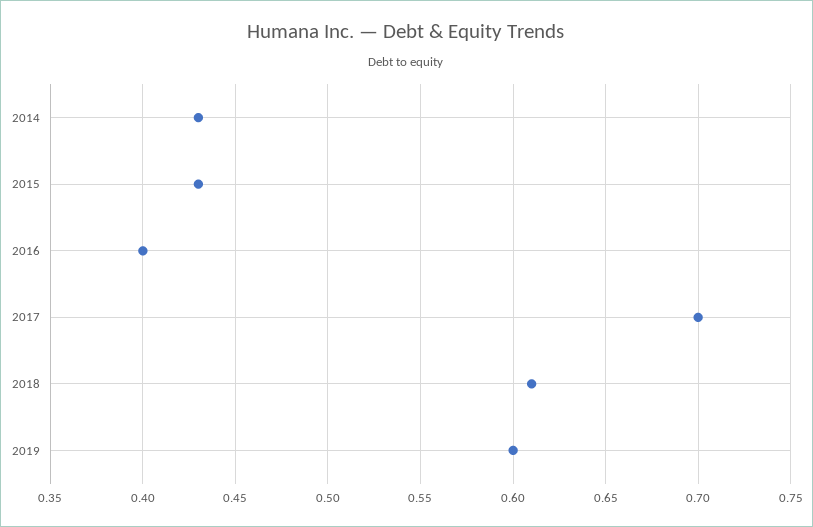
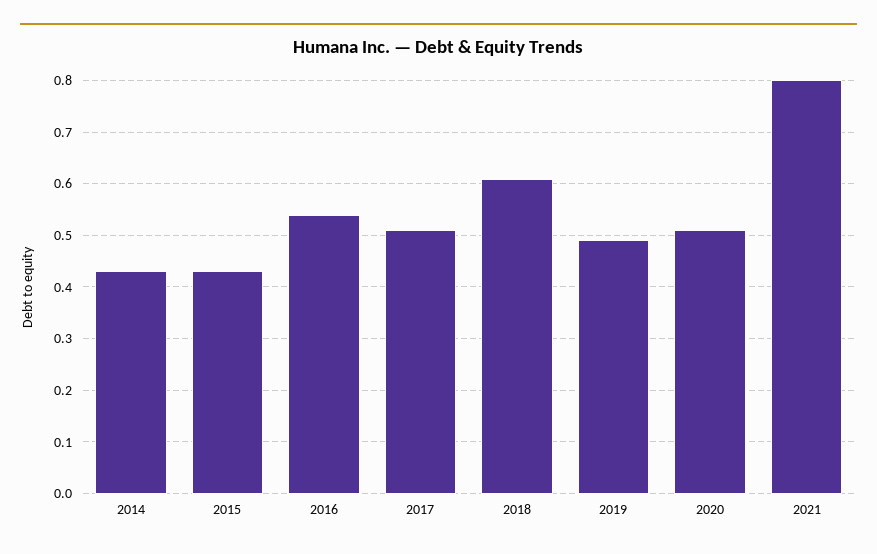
2016: 0.4 -> 0.55
2017: 0.7 -> 0.5
2019: 0.6 -> 0.5
2020: none -> 0.5
2021: none -> 0.8

